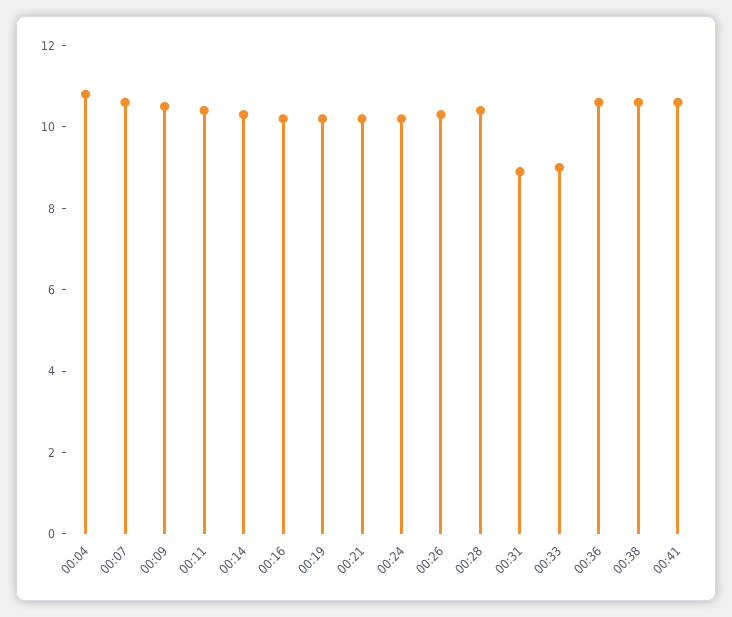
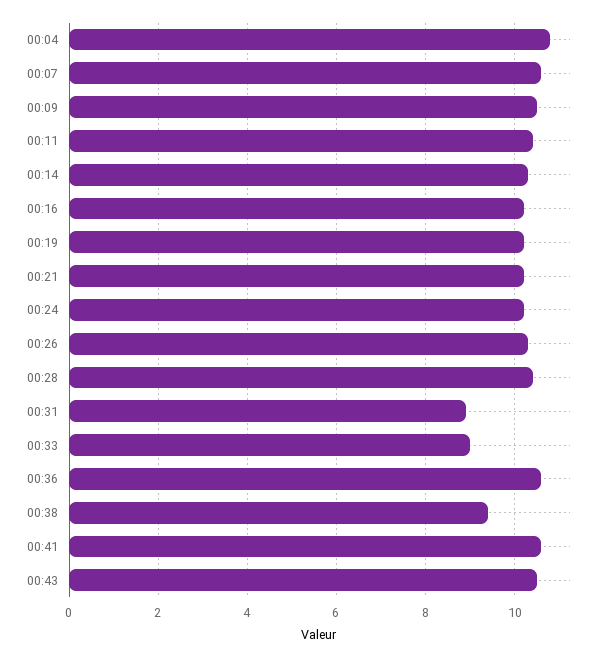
00:38: 10.5 -> 9.5
00:43: none -> 10.5

